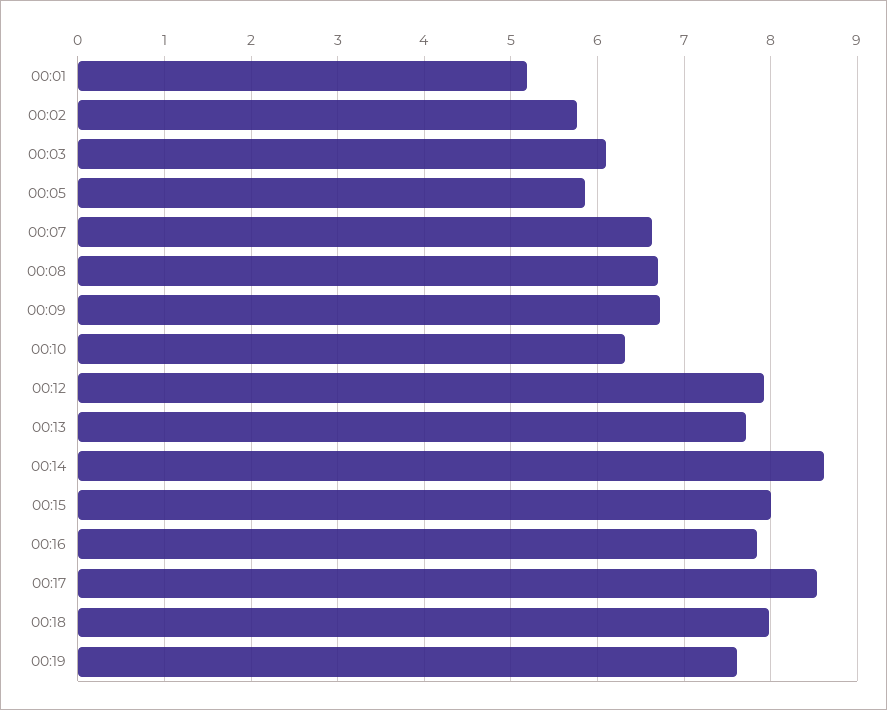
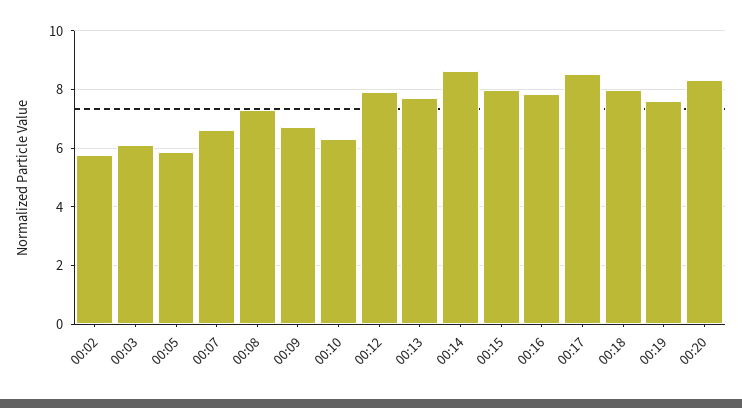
00:01: 5.2 -> none
00:08: 6.7 -> 7.25
00:20: none -> 8.25

